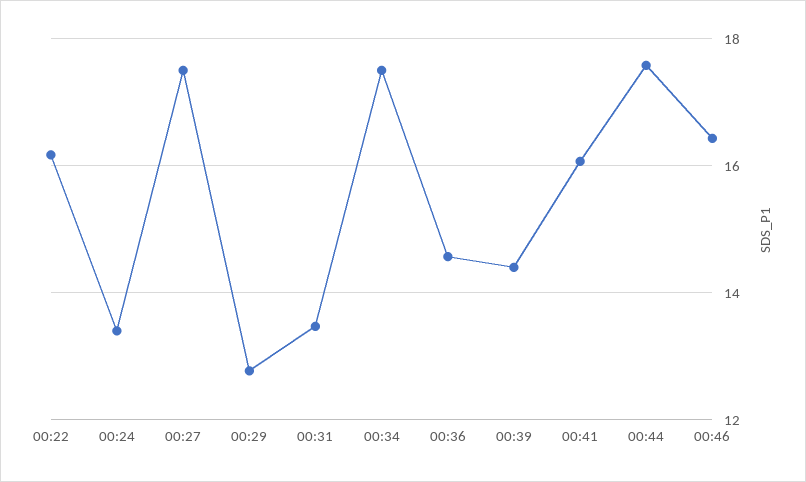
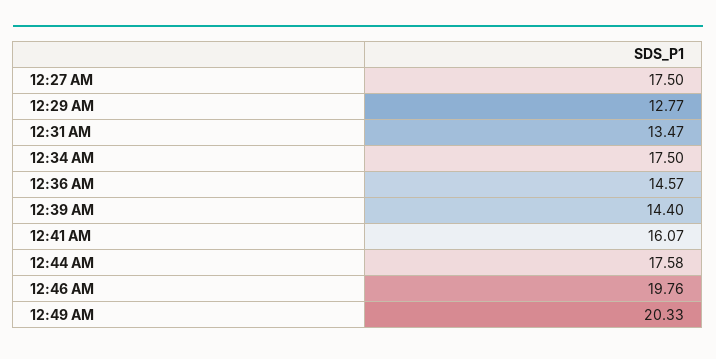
00:22: 16.2 -> none
00:24: 13.4 -> none
00:46: 16.4 -> 19.76
12:49 AM: none -> 20.33

